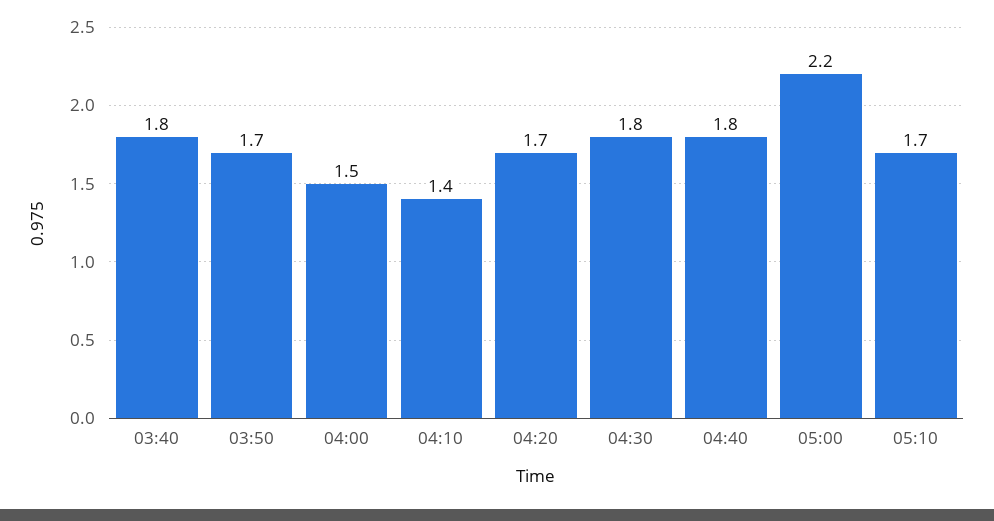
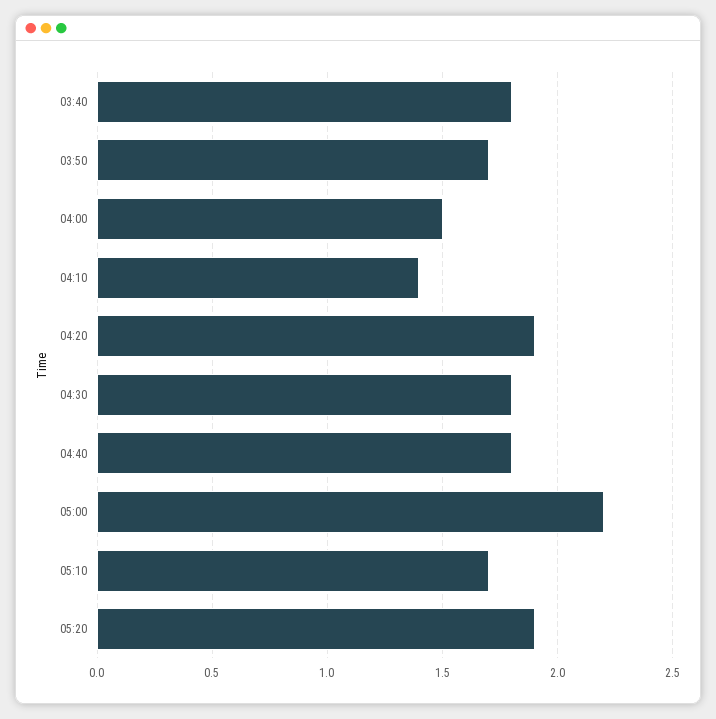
04:20: 1.7 -> 1.9
05:20: none -> 1.9

